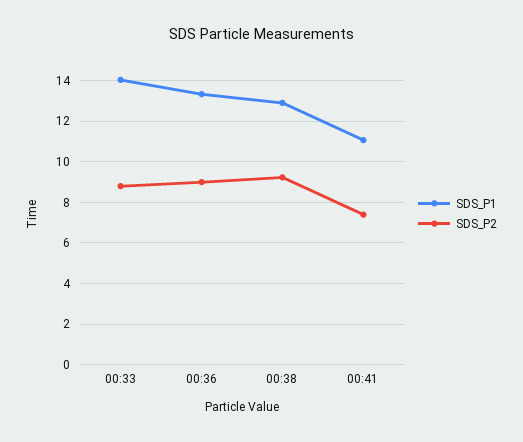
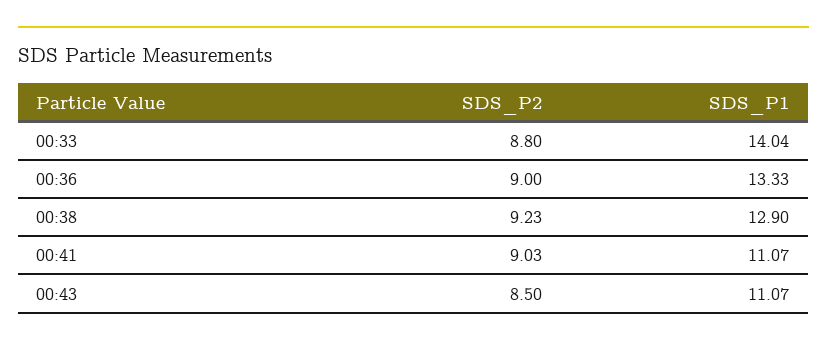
SDS_P2, 00:41: 7.5 -> 9.03
SDS_P2, 00:43: none -> 8.5
SDS_P1, 00:43: none -> 11.07

